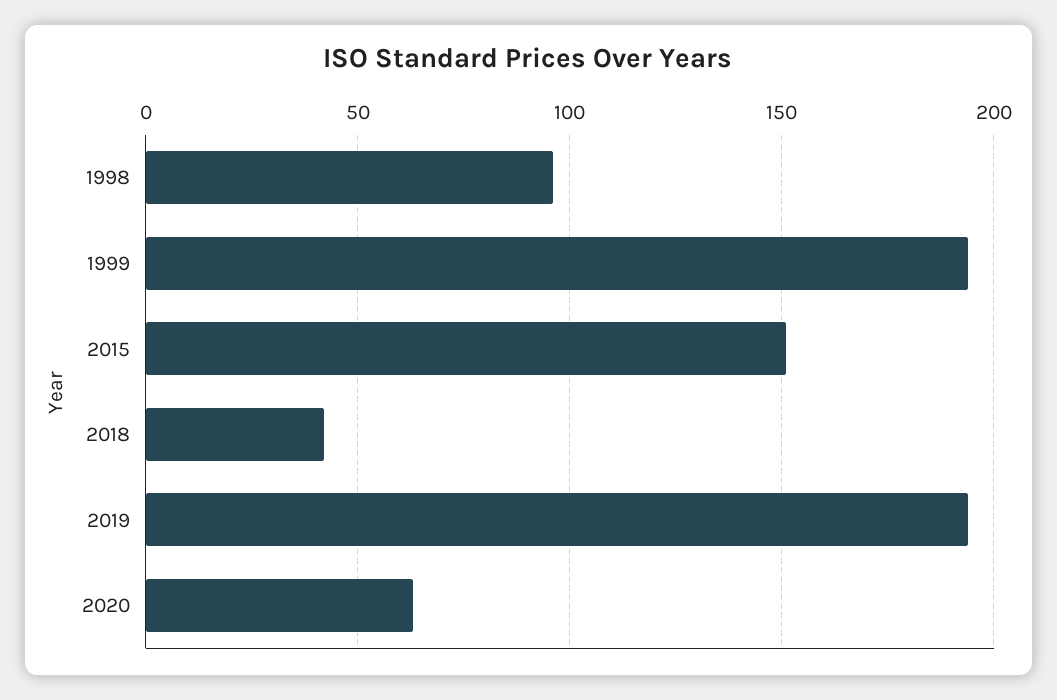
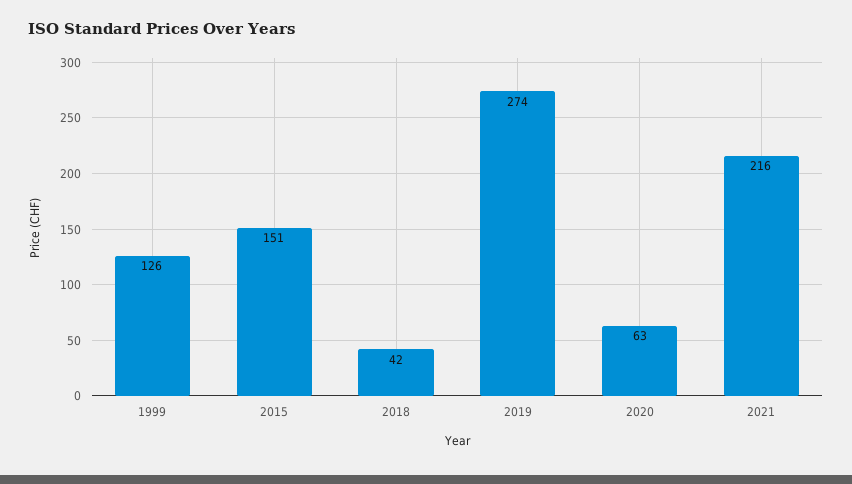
1998: 95 -> none
1999: 195 -> 126
2019: 195 -> 274
2021: none -> 216

